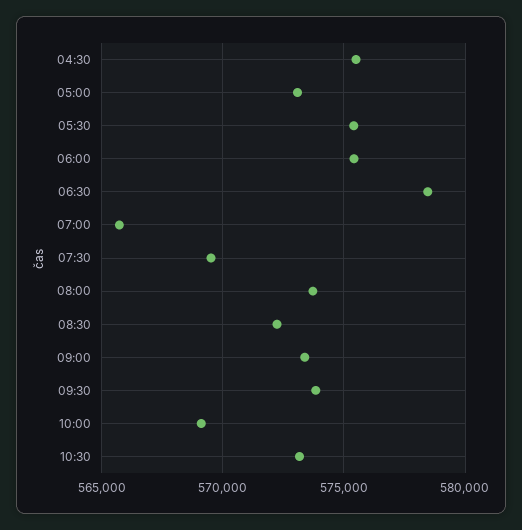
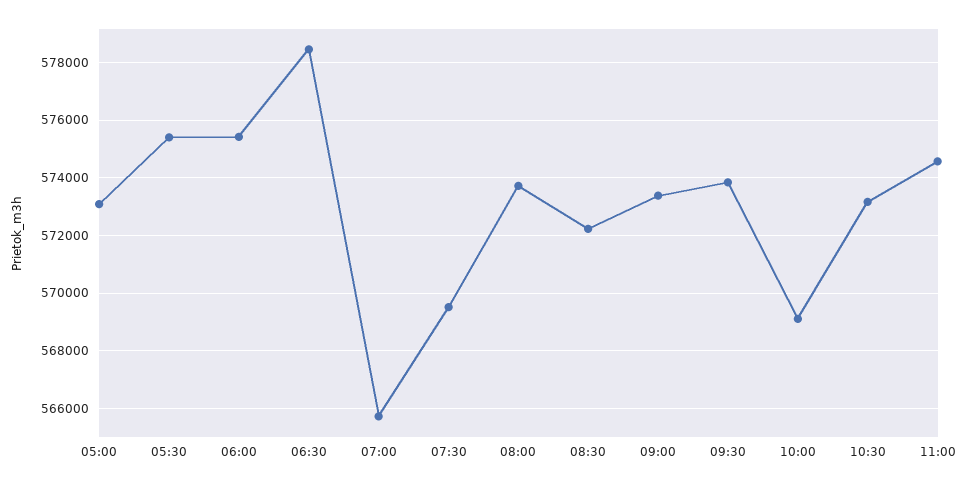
04:30: 575500 -> none
11:00: none -> 574500

